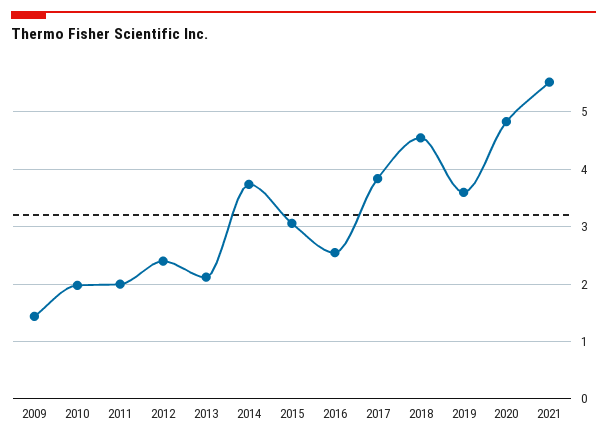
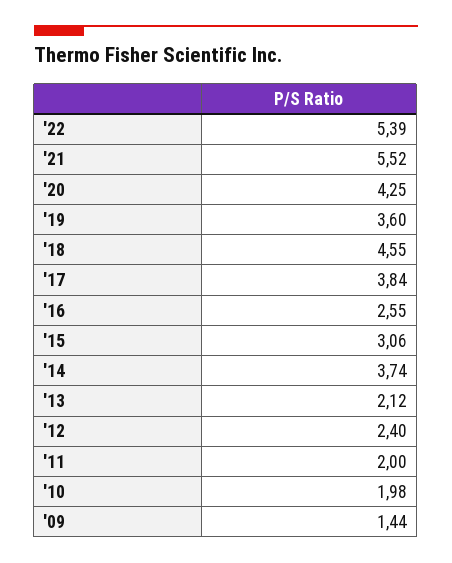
2020: 4.8 -> 4.25
'22: none -> 5.39

